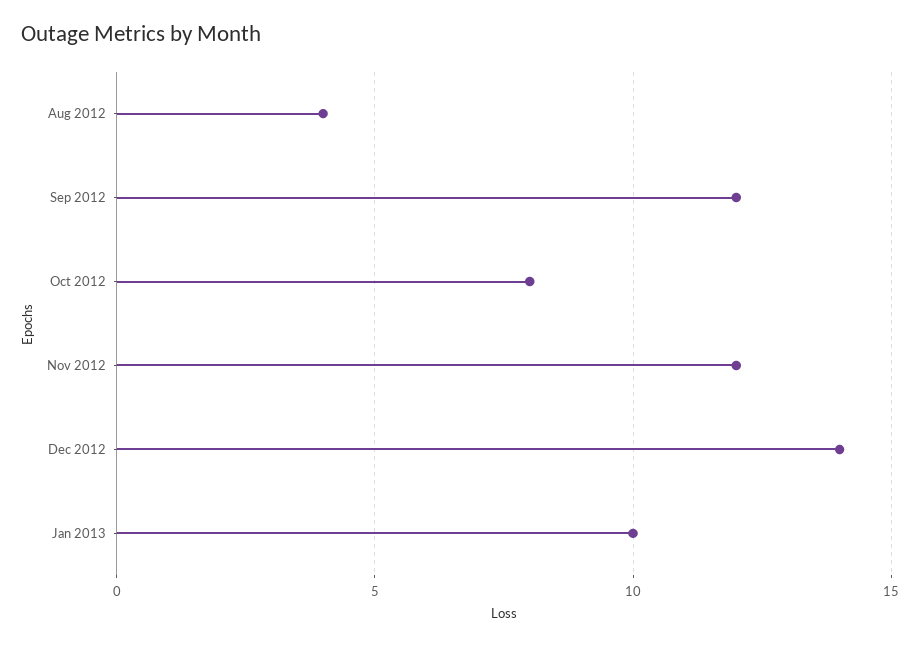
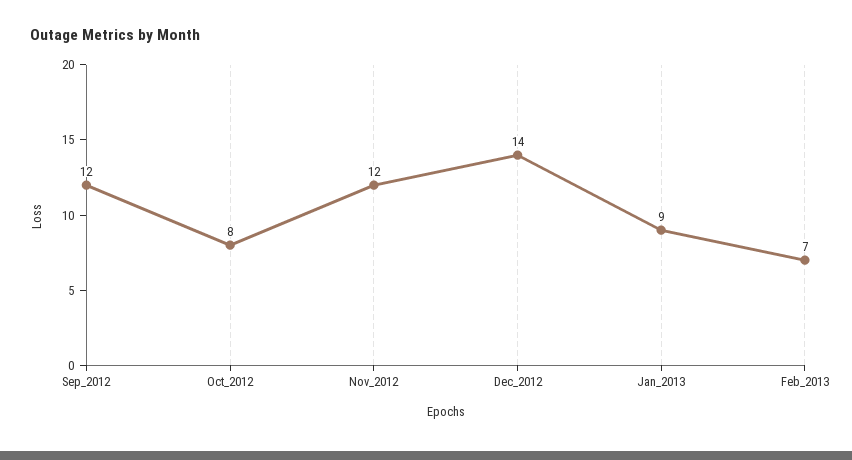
Aug 2012: 4 -> none
Jan 2013: 10 -> 9
Feb_2013: none -> 7

